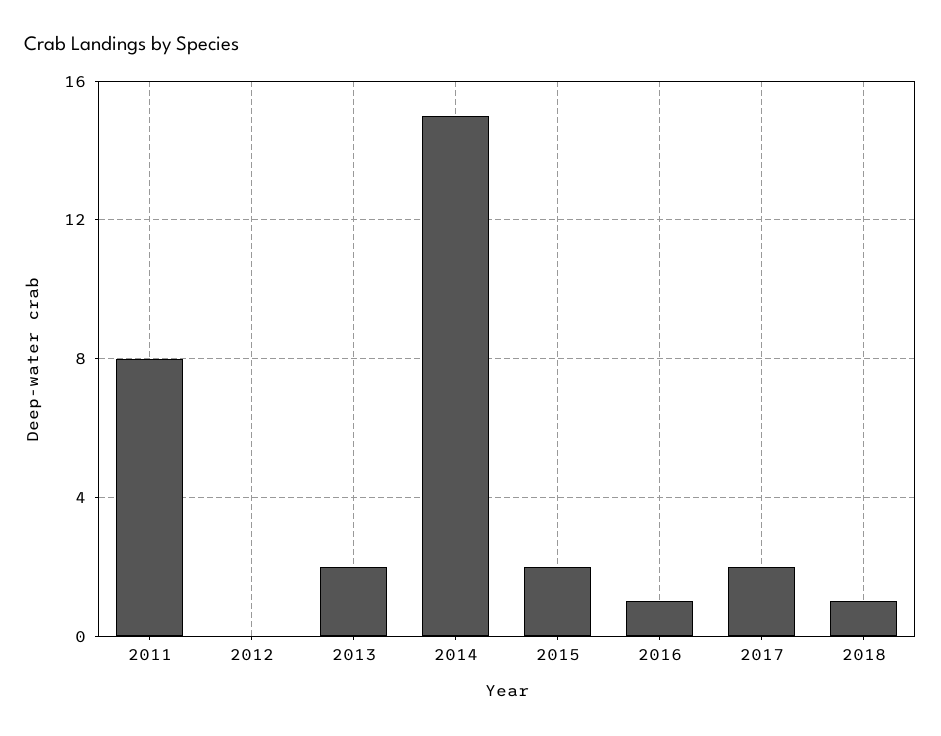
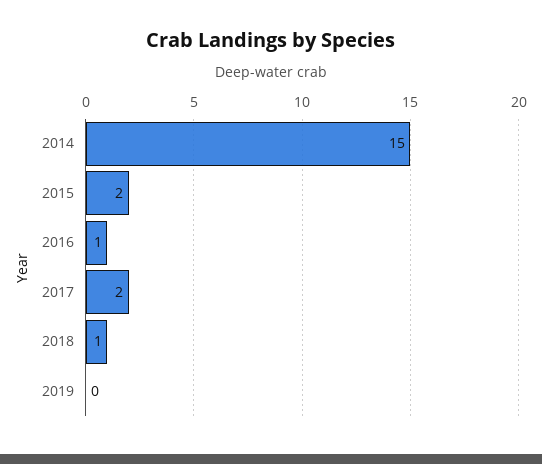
2011: 8 -> none
2012: 0 -> none
2013: 2 -> none
2019: none -> 0

